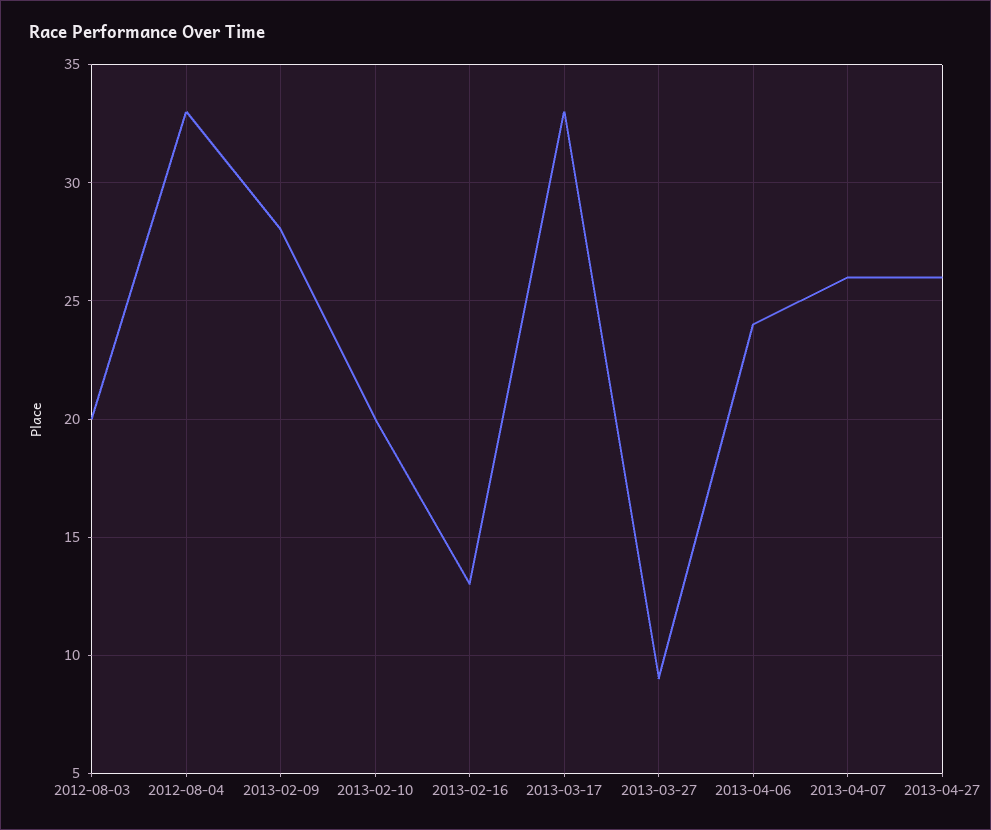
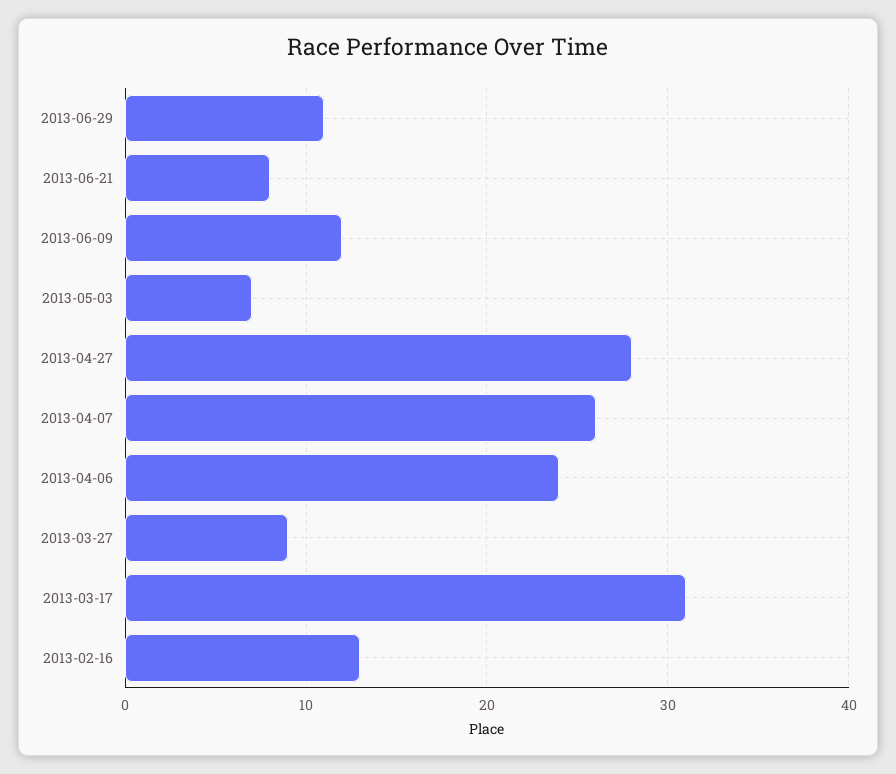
2012-08-03: 20 -> none
2012-08-04: 33 -> none
2013-02-09: 28 -> none
2013-02-10: 20 -> none
2013-03-17: 33 -> 31
2013-04-27: 26 -> 28
2013-06-29: none -> 11
2013-06-21: none -> 8
2013-06-09: none -> 12
2013-05-03: none -> 7

